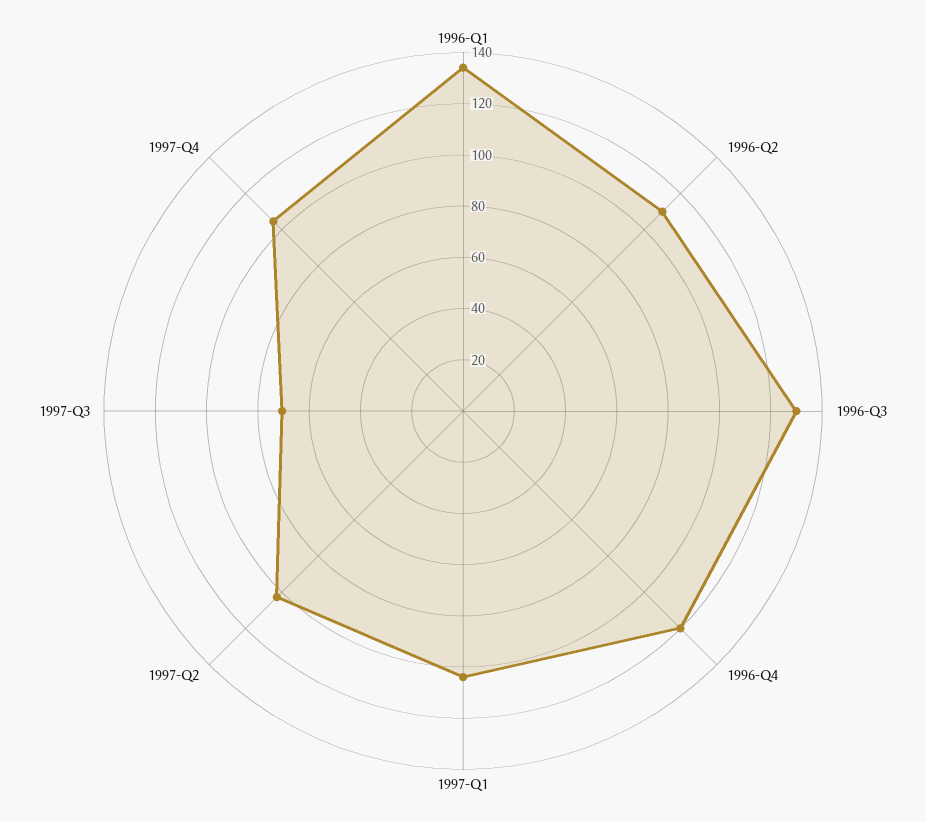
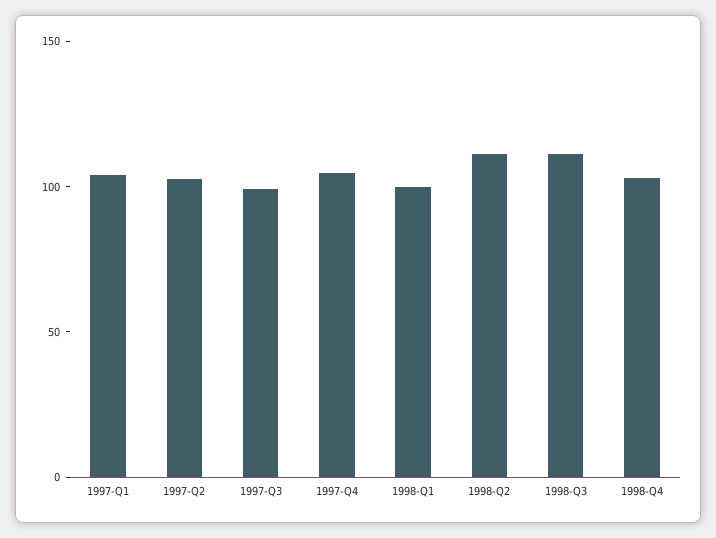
1996-Q1: 135 -> none
1996-Q2: 110 -> none
1996-Q3: 130 -> none
1996-Q4: 120 -> none
1997-Q3: 70 -> 100
1998-Q1: none -> 100
1998-Q2: none -> 110
1998-Q3: none -> 110
1998-Q4: none -> 100

